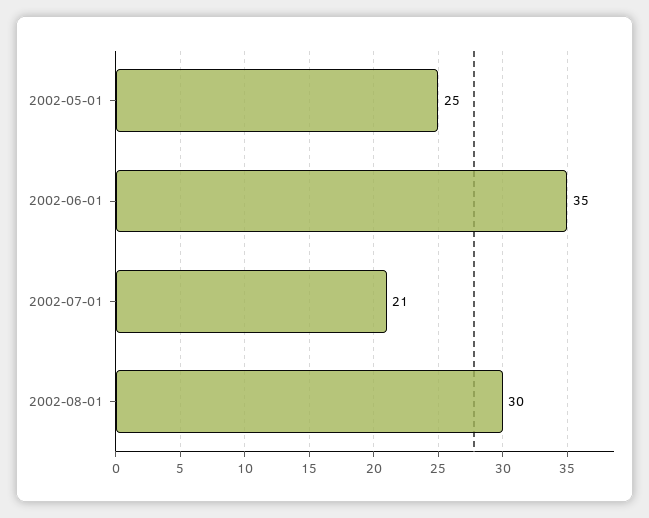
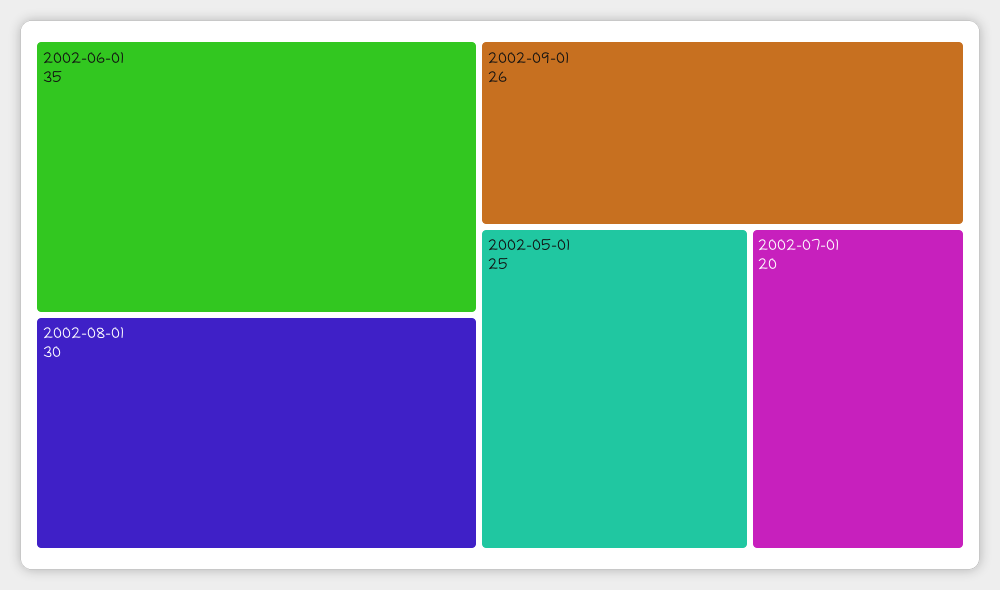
2002-07-01: 21 -> 20
2002-09-01: none -> 26

